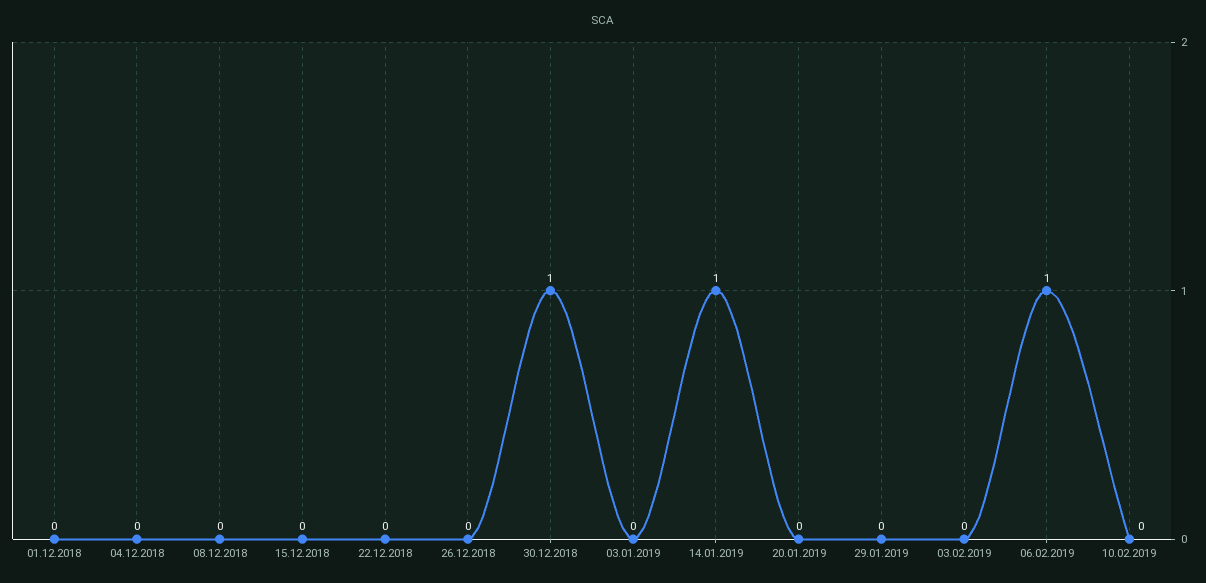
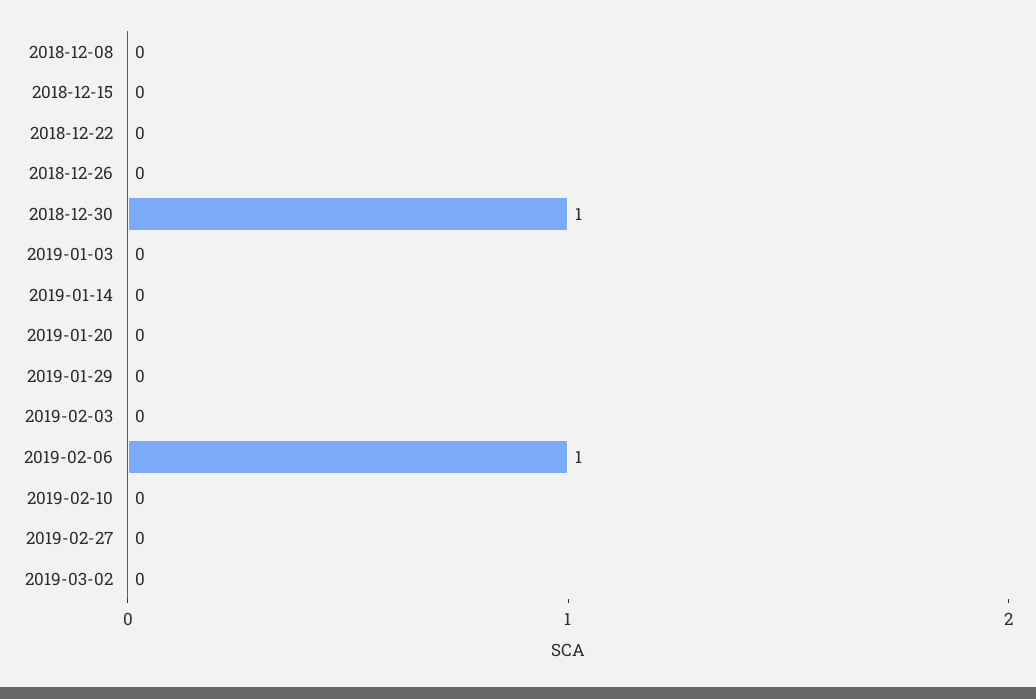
01.12.2018: 0 -> none
04.12.2018: 0 -> none
14.01.2019: 1 -> 0
2019-02-27: none -> 0
2019-03-02: none -> 0

